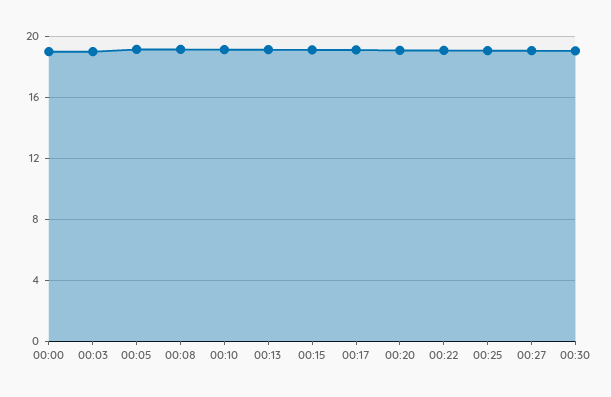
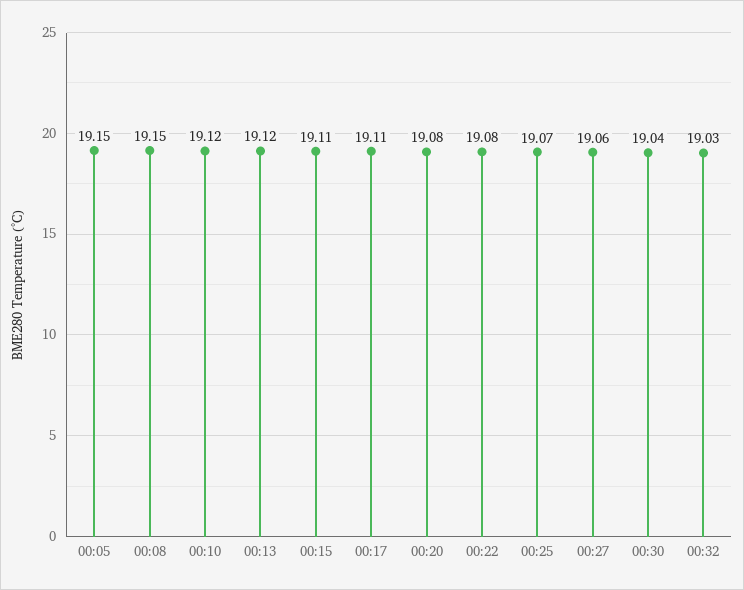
00:00: 19 -> none
00:03: 19 -> none
00:32: none -> 19.03

